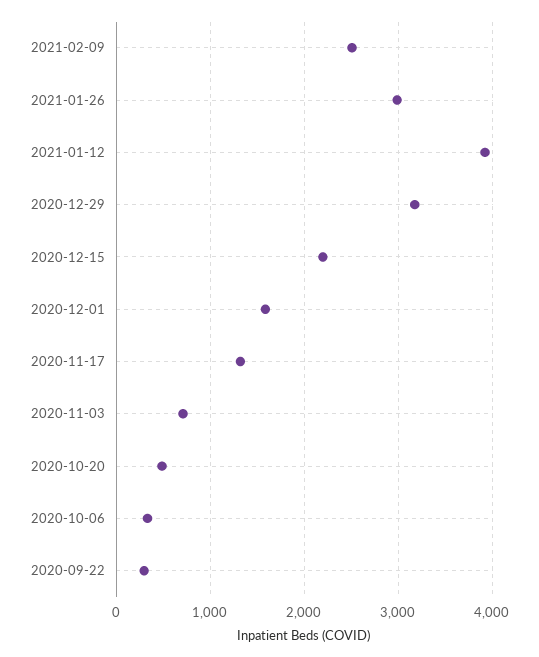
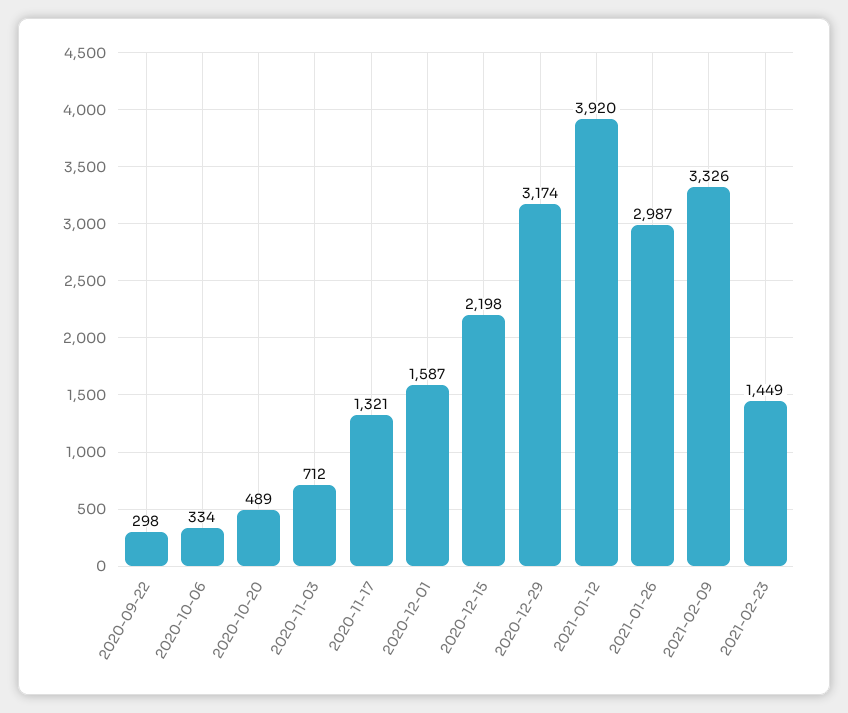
2021-02-09: 2500 -> 3326
2021-02-23: none -> 1449

